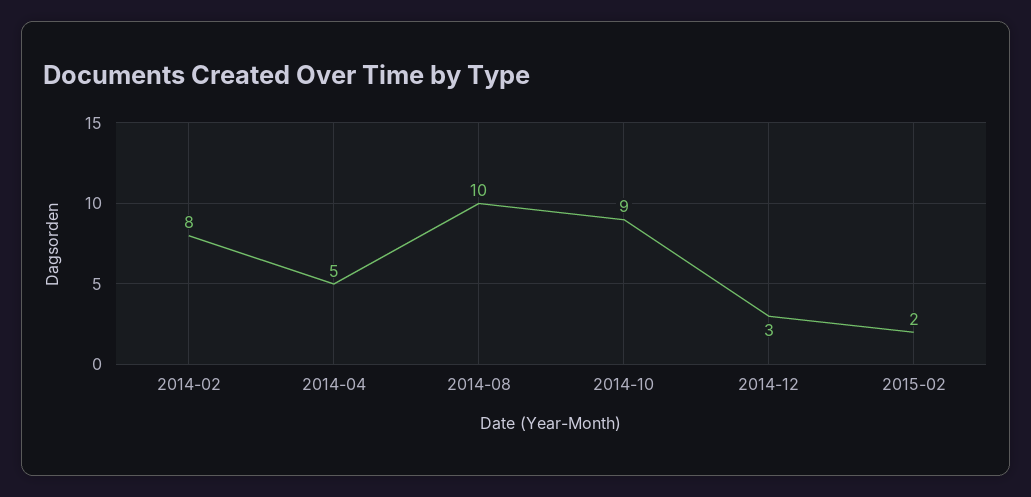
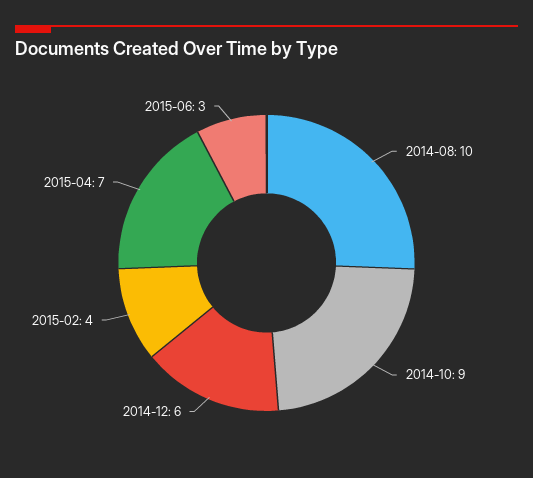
2014-02: 8 -> none
2014-04: 5 -> none
2014-12: 3 -> 6
2015-02: 2 -> 4
2015-04: none -> 7
2015-06: none -> 3

